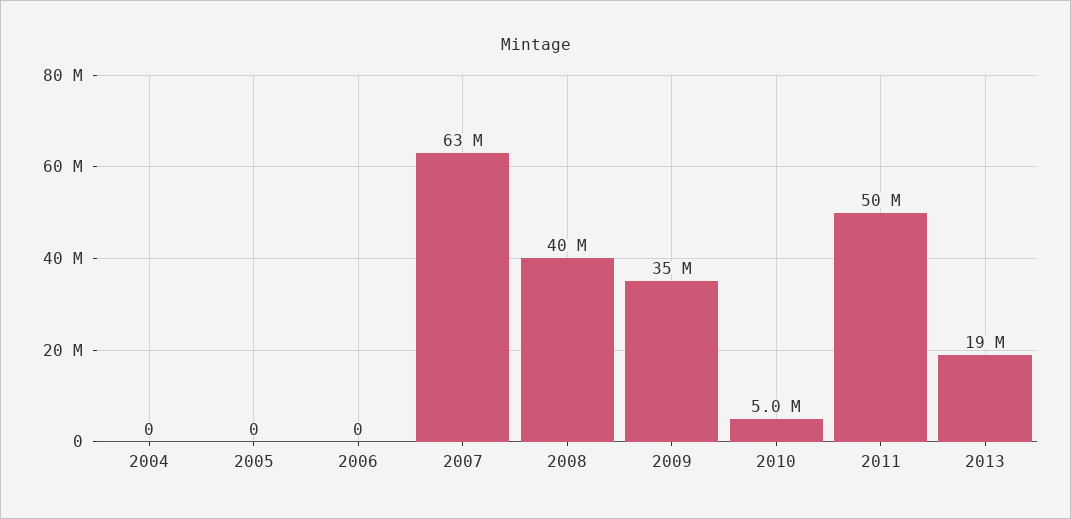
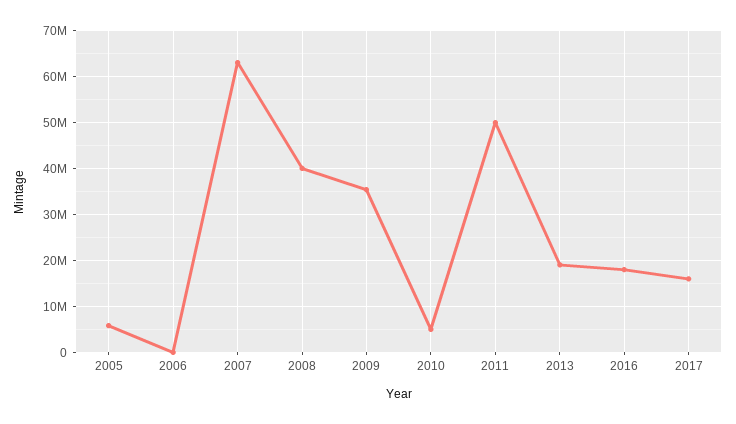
2004: 0 -> none
2005: 0 -> 6000000
2016: none -> 18000000
2017: none -> 16000000

